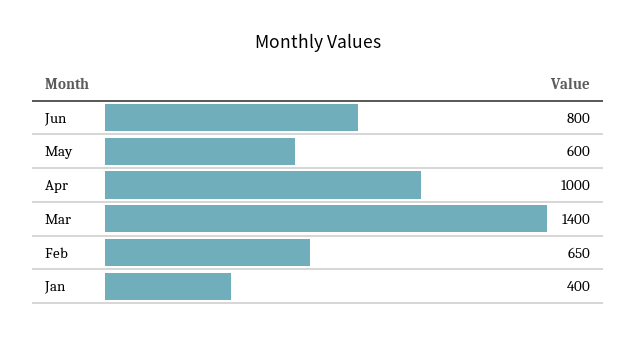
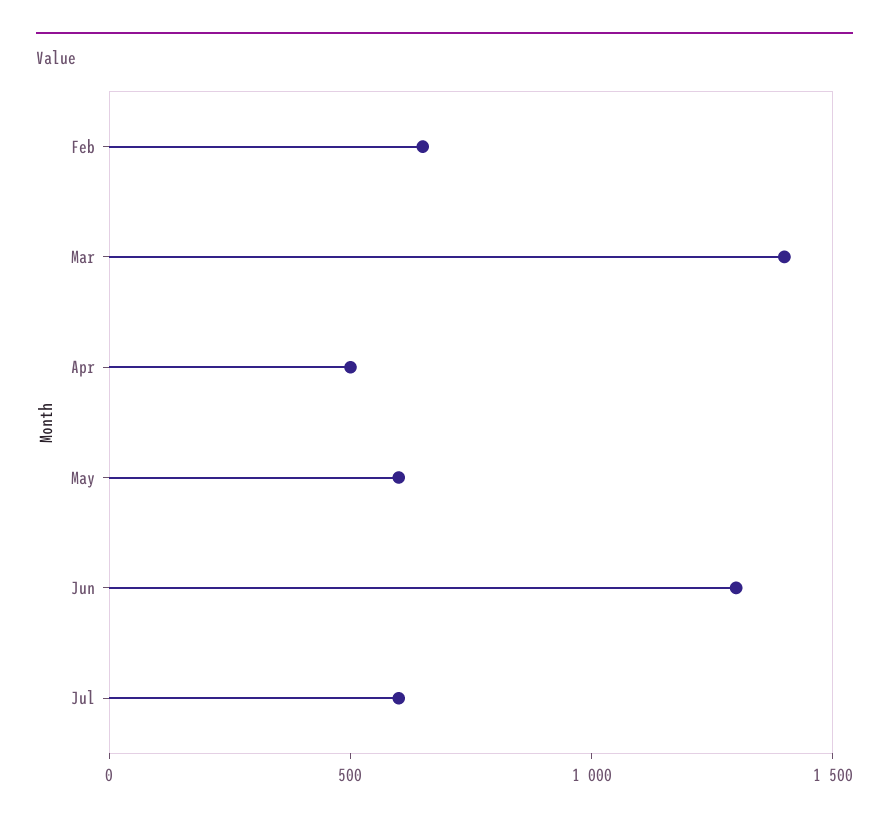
Jun: 800 -> 1300
Apr: 1000 -> 500
Jan: 400 -> none
Jul: none -> 600

